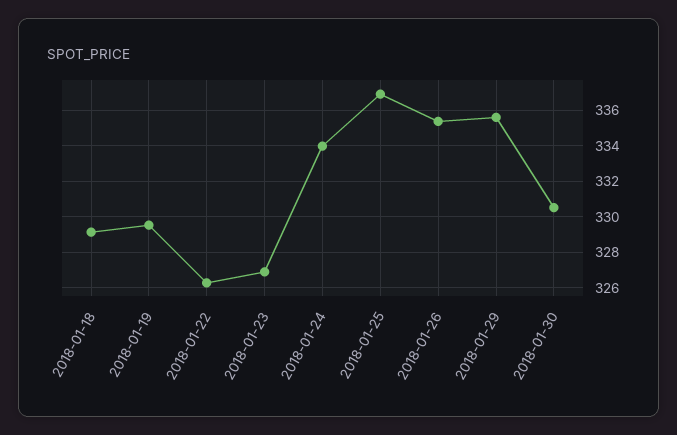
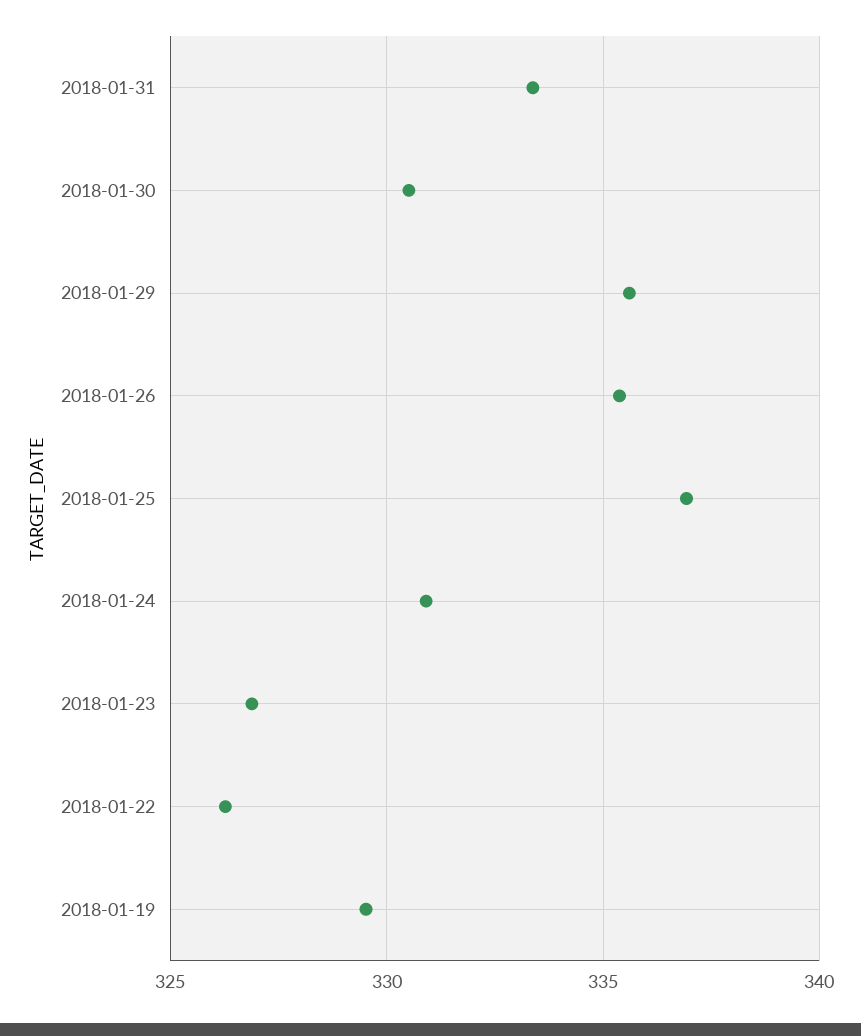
2018-01-18: 329 -> none
2018-01-24: 334 -> 331
2018-01-31: none -> 333.5

